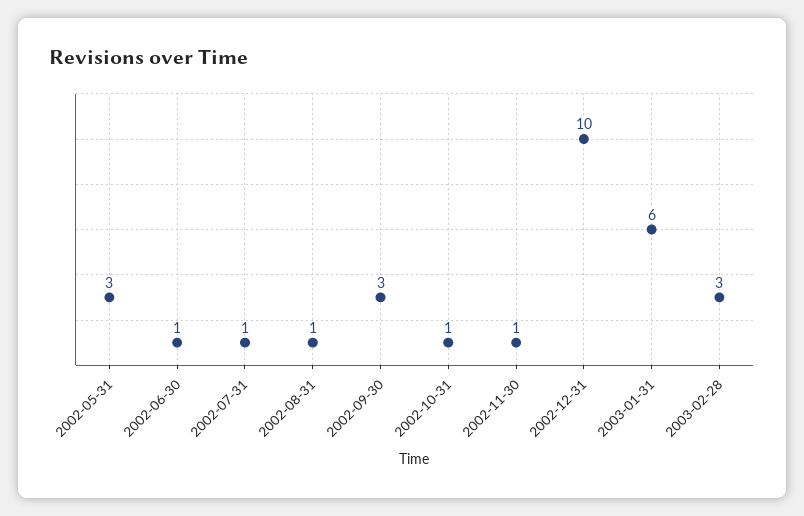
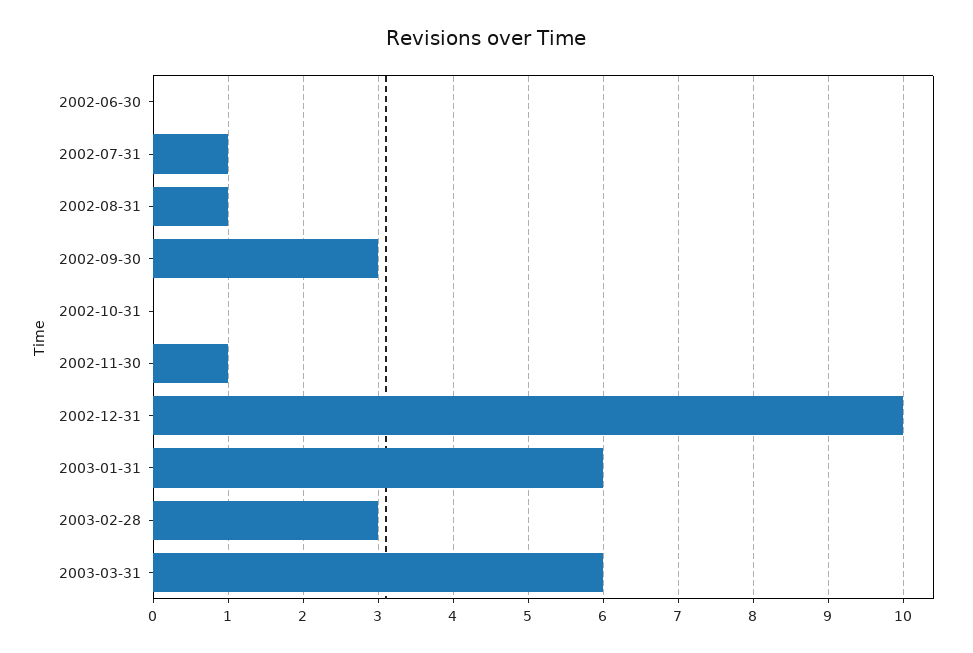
2002-05-31: 3 -> none
2002-06-30: 1 -> 0
2002-10-31: 1 -> 0
2003-03-31: none -> 6

